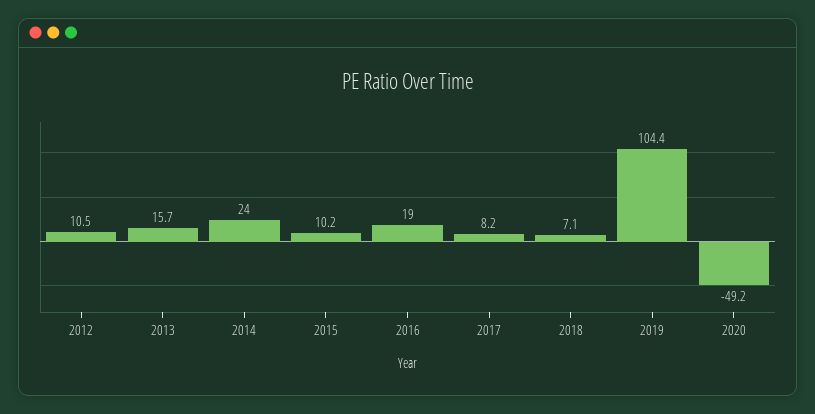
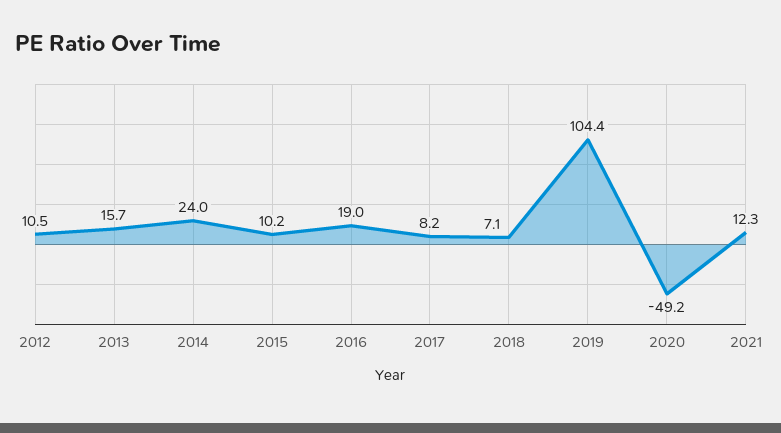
2021: none -> 12.3

